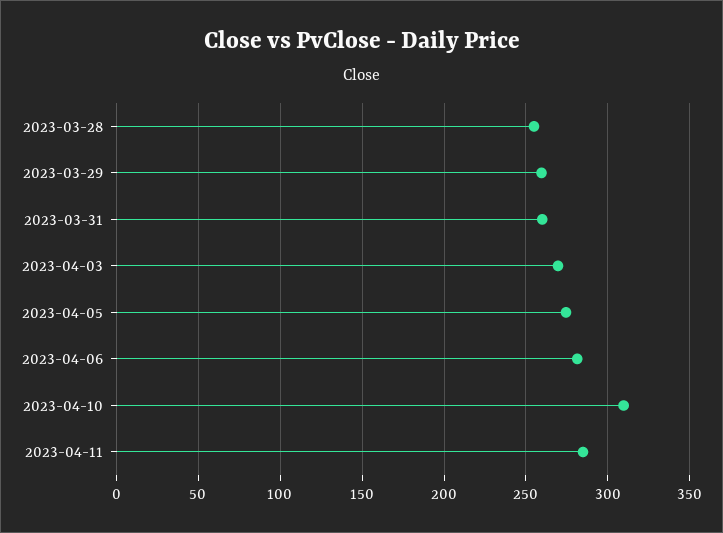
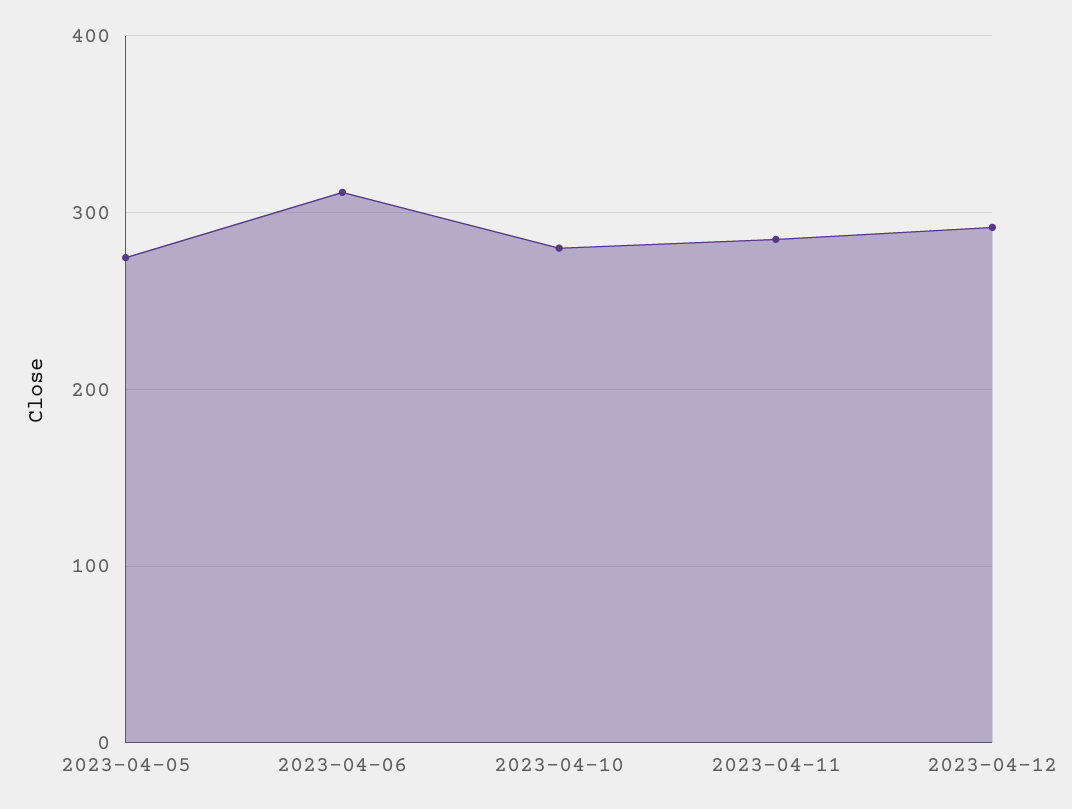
2023-03-28: 255 -> none
2023-03-29: 260 -> none
2023-03-31: 260 -> none
2023-04-03: 270 -> none
2023-04-06: 280 -> 310
2023-04-10: 310 -> 280
2023-04-12: none -> 290

